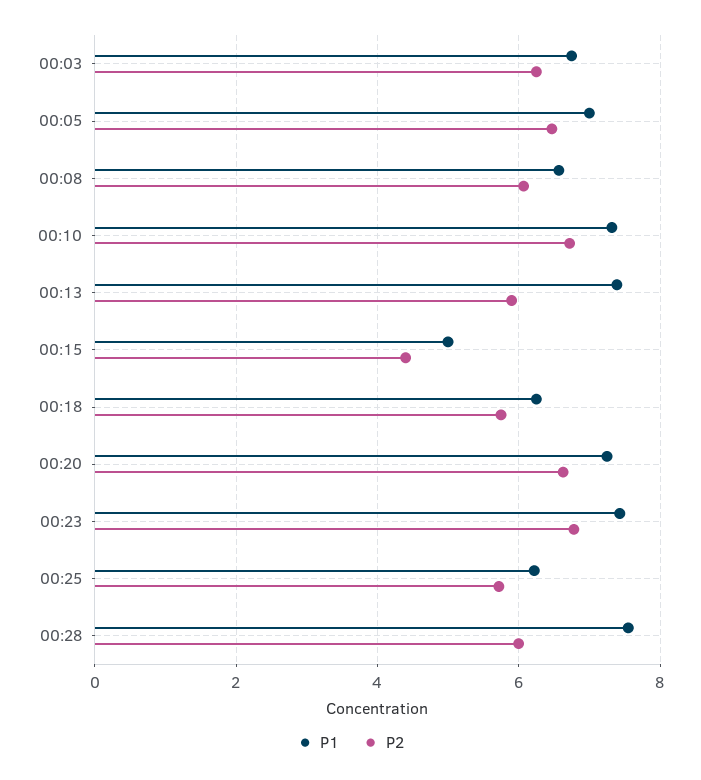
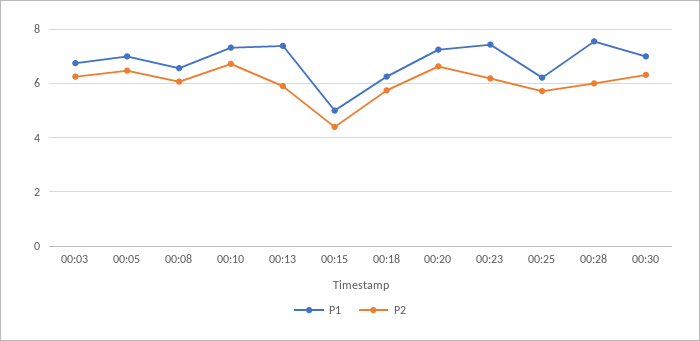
P2, 00:23: 6.8 -> 6.25
P1, 00:30: none -> 7
P2, 00:30: none -> 6.25

